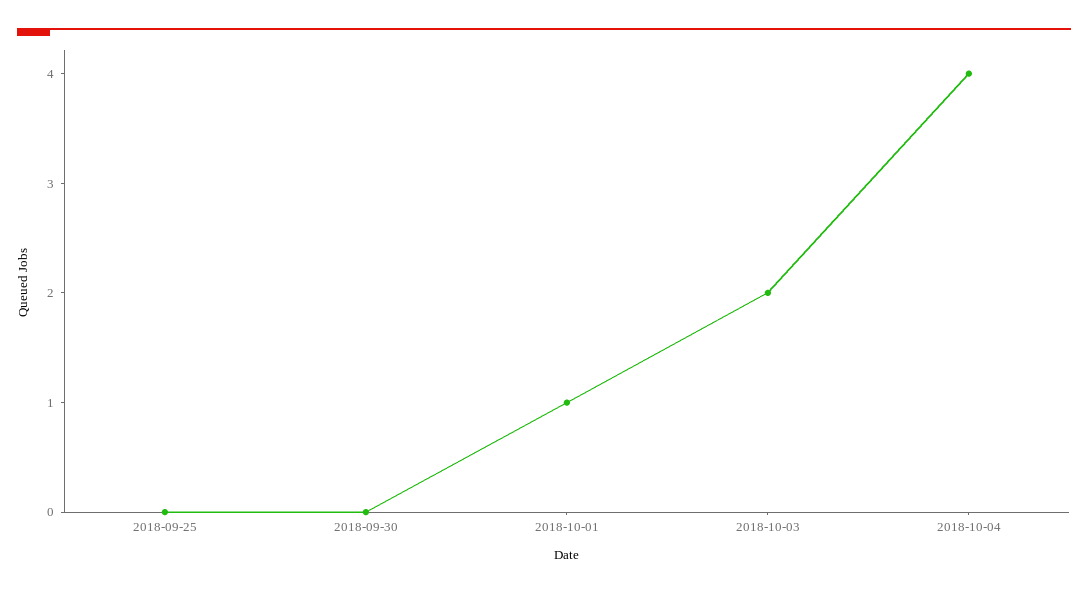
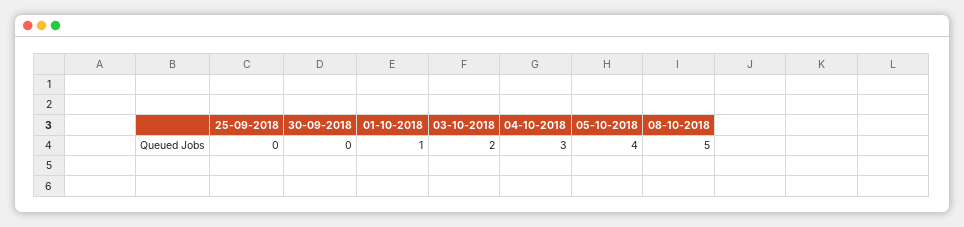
2018-10-04: 4 -> 3
05-10-2018: none -> 4
08-10-2018: none -> 5

